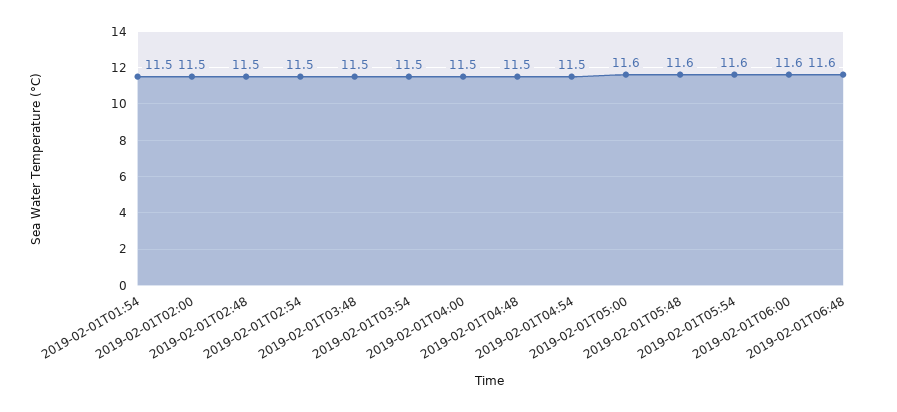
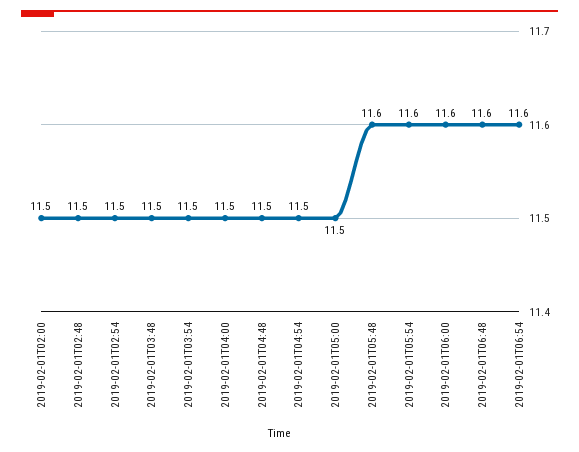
2019-02-01T01:54: 11.5 -> none
2019-02-01T05:00: 11.6 -> 11.5
2019-02-01T06:54: none -> 11.6

